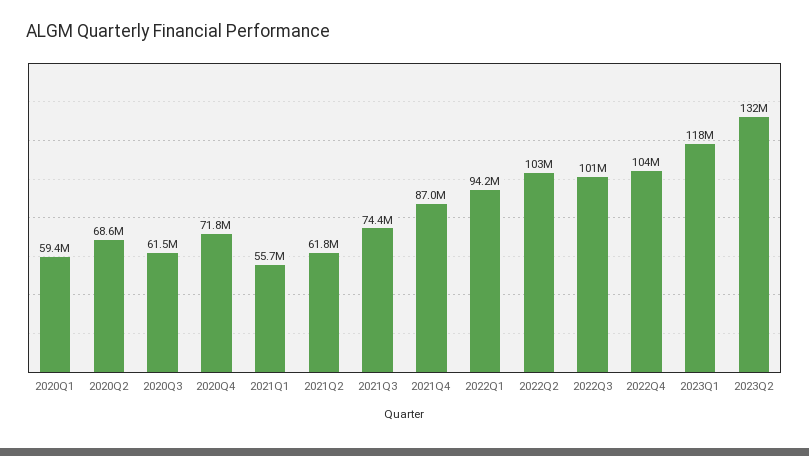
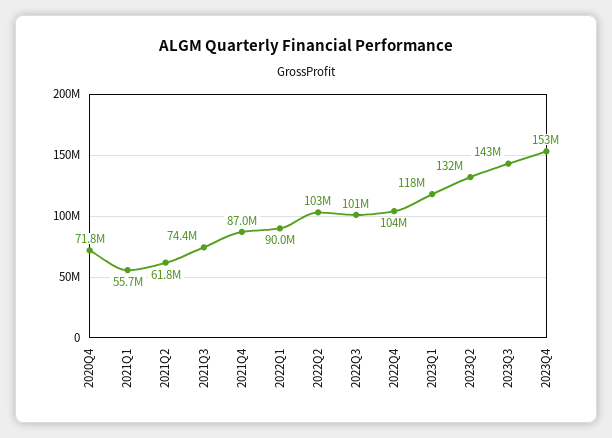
2020Q1: 59400000 -> none
2020Q2: 68600000 -> none
2020Q3: 61500000 -> none
2022Q1: 94200000 -> 90000000
2023Q3: none -> 143000000
2023Q4: none -> 153000000

